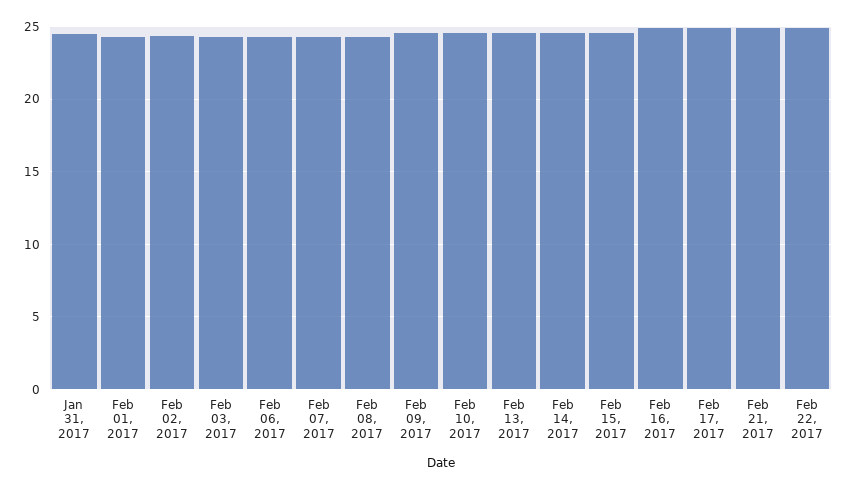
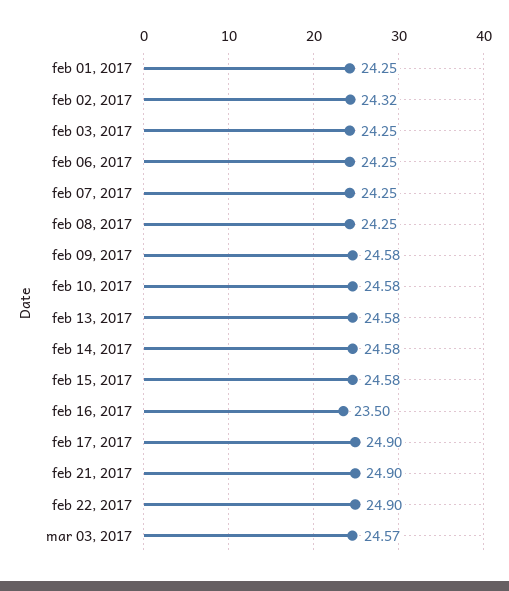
Jan 31, 2017: 24.5 -> none
Feb 16, 2017: 25 -> 23.5
mar 03, 2017: none -> 24.57

